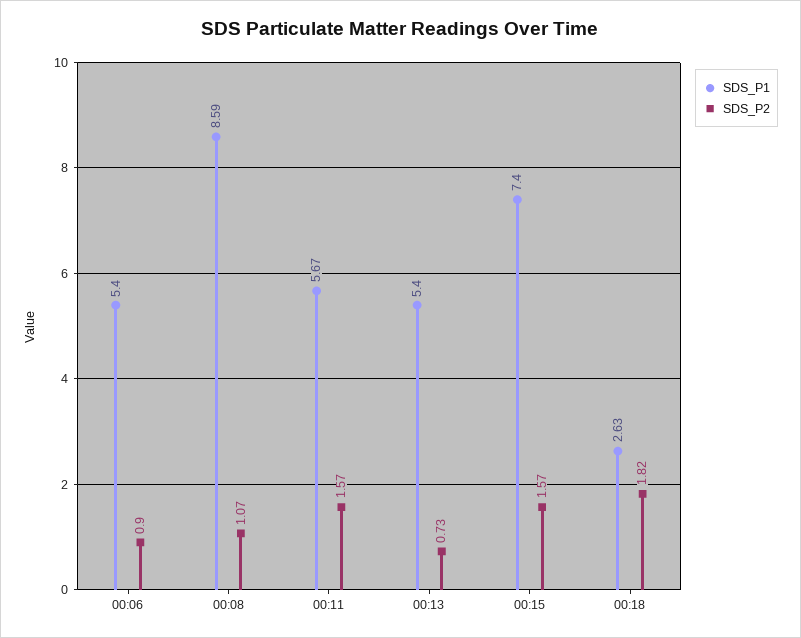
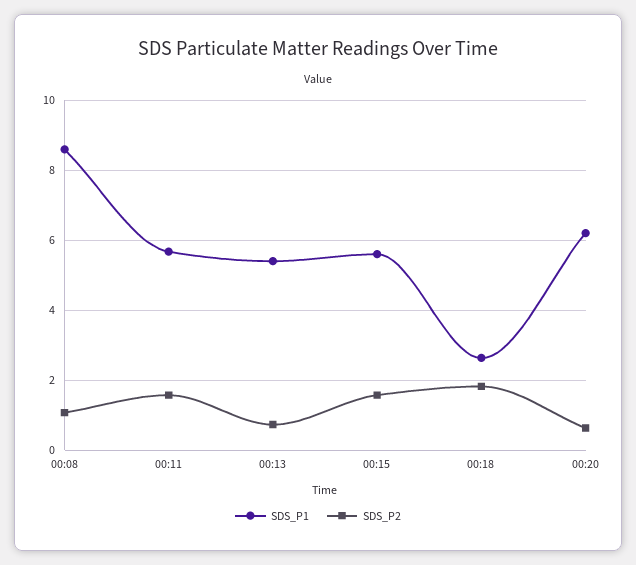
SDS_P1, 00:06: 5.4 -> none
SDS_P2, 00:06: 0.9 -> none
SDS_P1, 00:15: 7.4 -> 5.6
SDS_P1, 00:20: none -> 6.2
SDS_P2, 00:20: none -> 0.6

